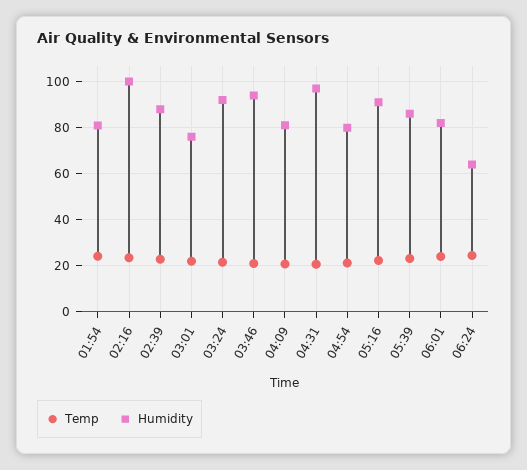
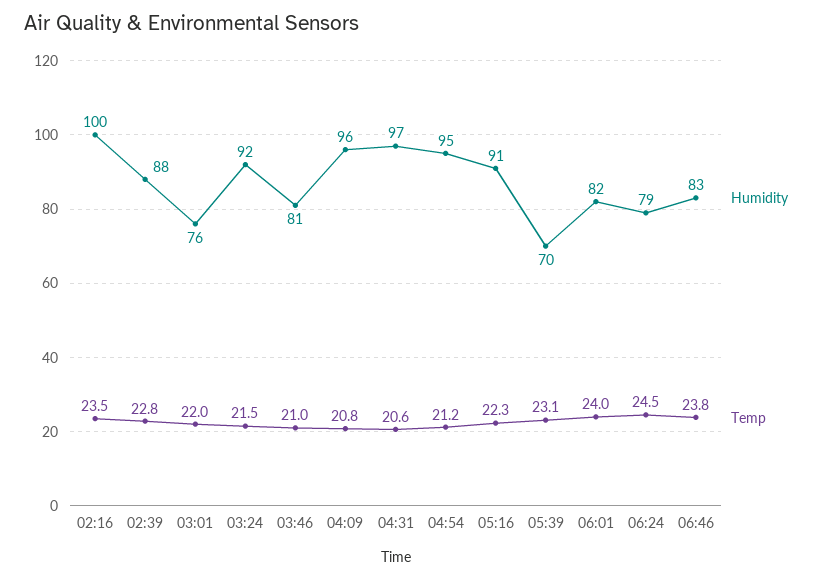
Temp, 01:54: 25 -> none
Humidity, 01:54: 80 -> none
Humidity, 03:46: 95 -> 81
Humidity, 04:09: 80 -> 96
Humidity, 04:54: 80 -> 95
Humidity, 05:39: 85 -> 70
Humidity, 06:24: 65 -> 79
Humidity, 06:46: none -> 83
Temp, 06:46: none -> 23.8

